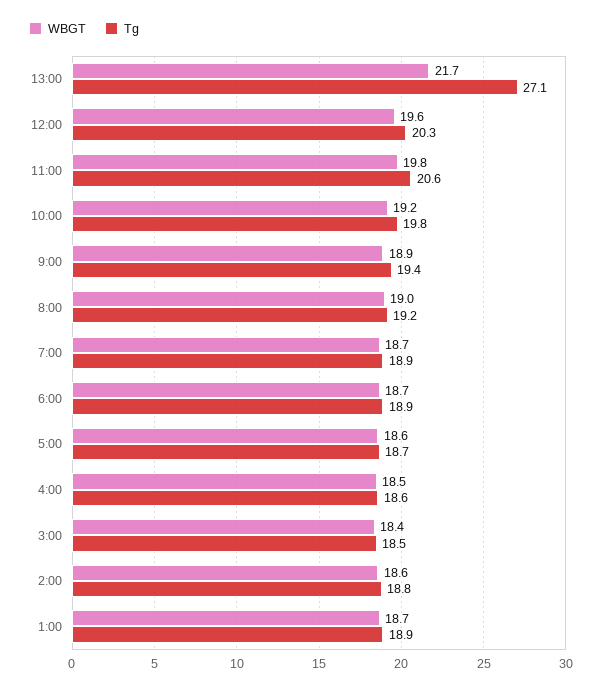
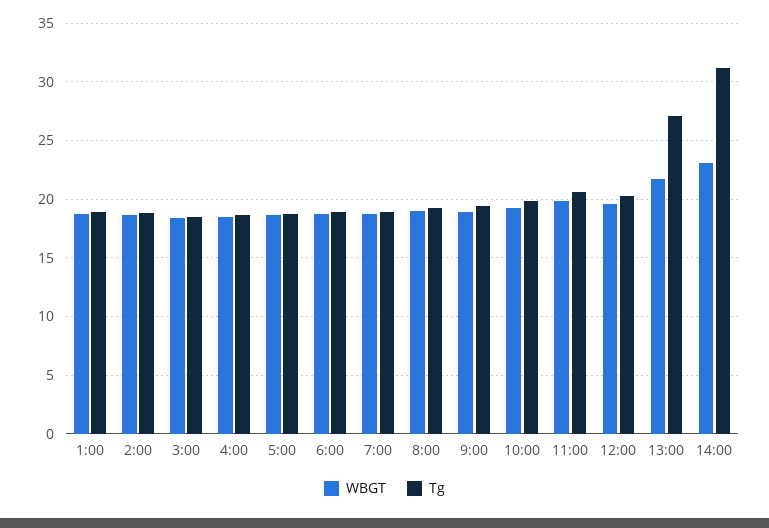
WBGT, 14:00: none -> 23
Tg, 14:00: none -> 31

